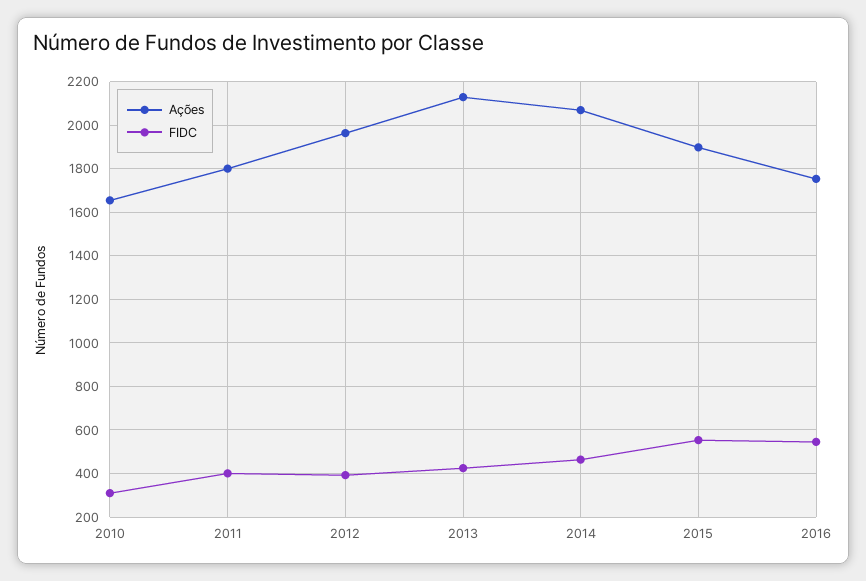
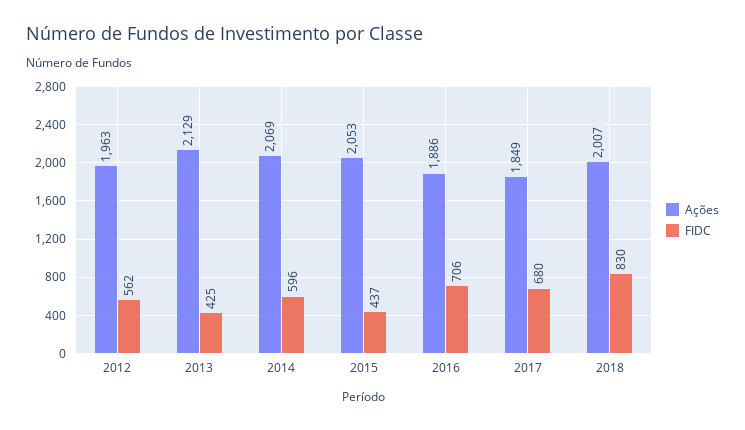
Ações, 2010: 1650 -> none
FIDC, 2010: 300 -> none
Ações, 2011: 1800 -> none
FIDC, 2011: 400 -> none
FIDC, 2012: 400 -> 562
FIDC, 2014: 450 -> 596
Ações, 2015: 1900 -> 2053
FIDC, 2015: 550 -> 437
Ações, 2016: 1750 -> 1886
FIDC, 2016: 550 -> 706
Ações, 2017: none -> 1849
FIDC, 2017: none -> 680
Ações, 2018: none -> 2007
FIDC, 2018: none -> 830

